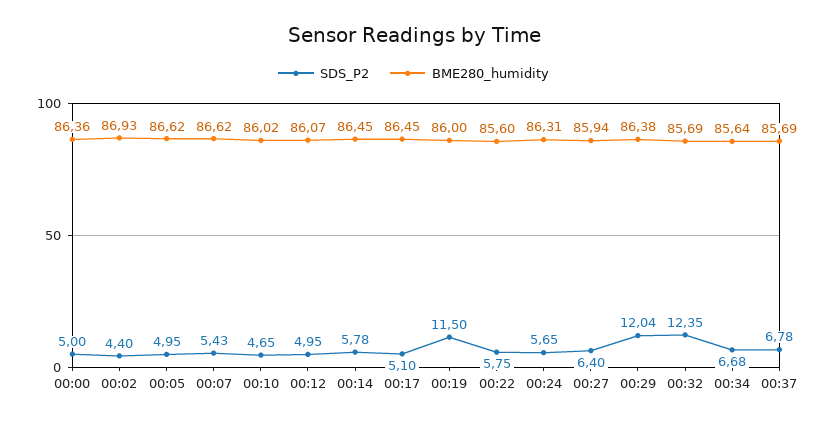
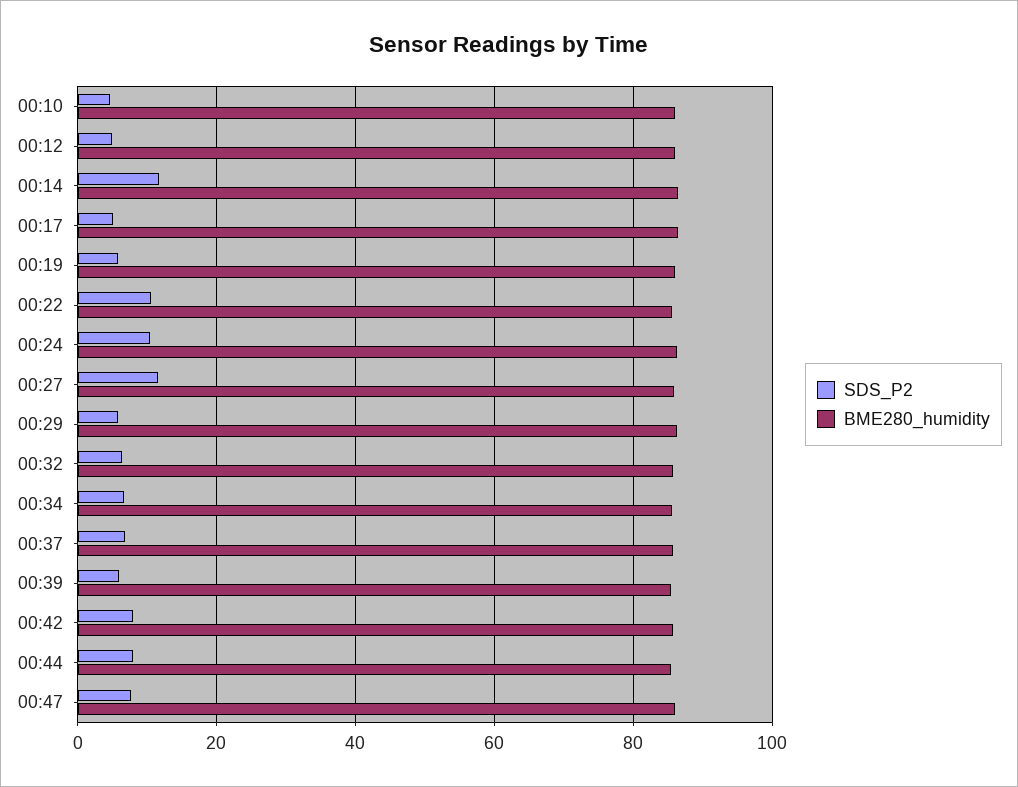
SDS_P2, 00:00: 5 -> none
BME280_humidity, 00:00: 86.36 -> none
SDS_P2, 00:02: 4.4 -> none
BME280_humidity, 00:02: 86.93 -> none
SDS_P2, 00:05: 4.95 -> none
BME280_humidity, 00:05: 86.62 -> none
SDS_P2, 00:07: 5.43 -> none
BME280_humidity, 00:07: 86.62 -> none
SDS_P2, 00:14: 5.78 -> 12
SDS_P2, 00:19: 11.5 -> 6
SDS_P2, 00:22: 5.75 -> 10
SDS_P2, 00:24: 5.65 -> 10
SDS_P2, 00:27: 6.4 -> 12
SDS_P2, 00:29: 12.04 -> 6
SDS_P2, 00:32: 12.35 -> 6
SDS_P2, 00:39: none -> 6
BME280_humidity, 00:39: none -> 86
SDS_P2, 00:42: none -> 8
BME280_humidity, 00:42: none -> 86
SDS_P2, 00:44: none -> 8
BME280_humidity, 00:44: none -> 86
SDS_P2, 00:47: none -> 8
BME280_humidity, 00:47: none -> 86

